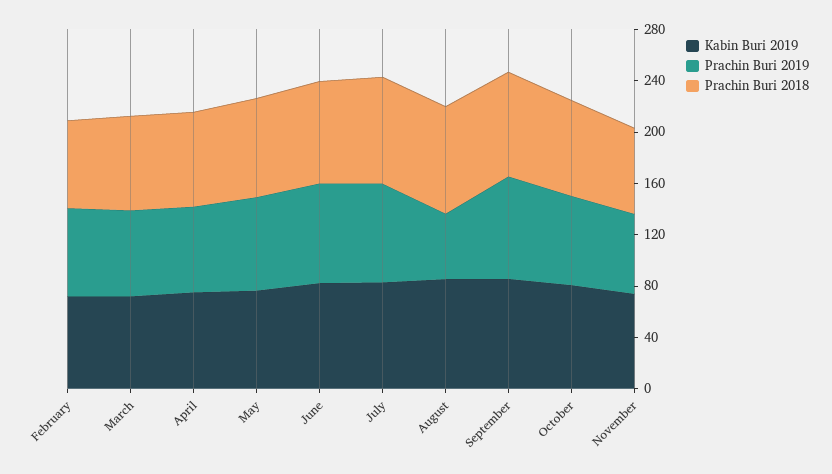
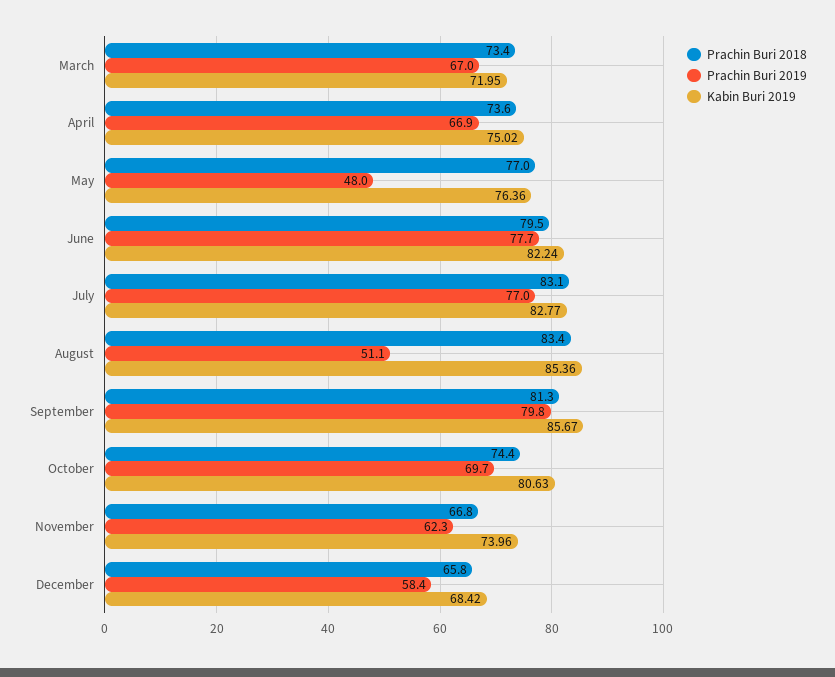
Kabin Buri 2019, February: 70 -> none
Prachin Buri 2019, February: 70 -> none
Prachin Buri 2018, February: 70 -> none
Prachin Buri 2019, May: 70 -> 48
Prachin Buri 2018, December: none -> 65.8
Prachin Buri 2019, December: none -> 58.4
Kabin Buri 2019, December: none -> 68.42

